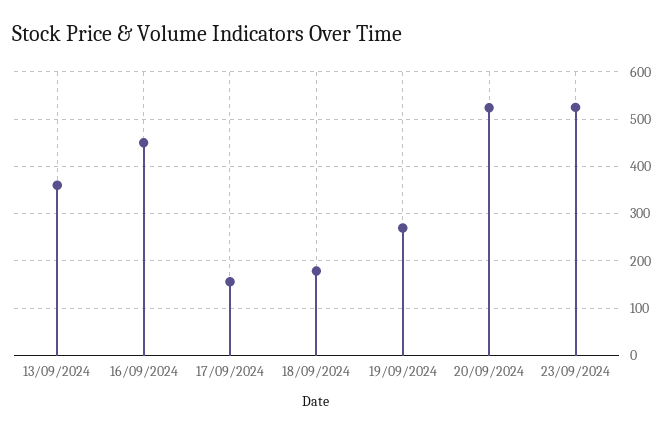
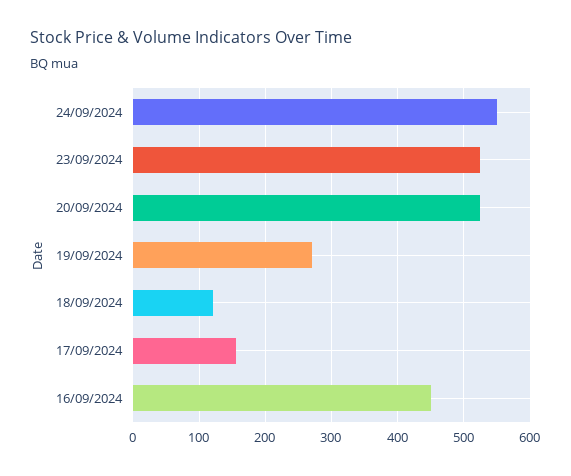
13/09/2024: 360 -> none
18/09/2024: 180 -> 120
24/09/2024: none -> 550

